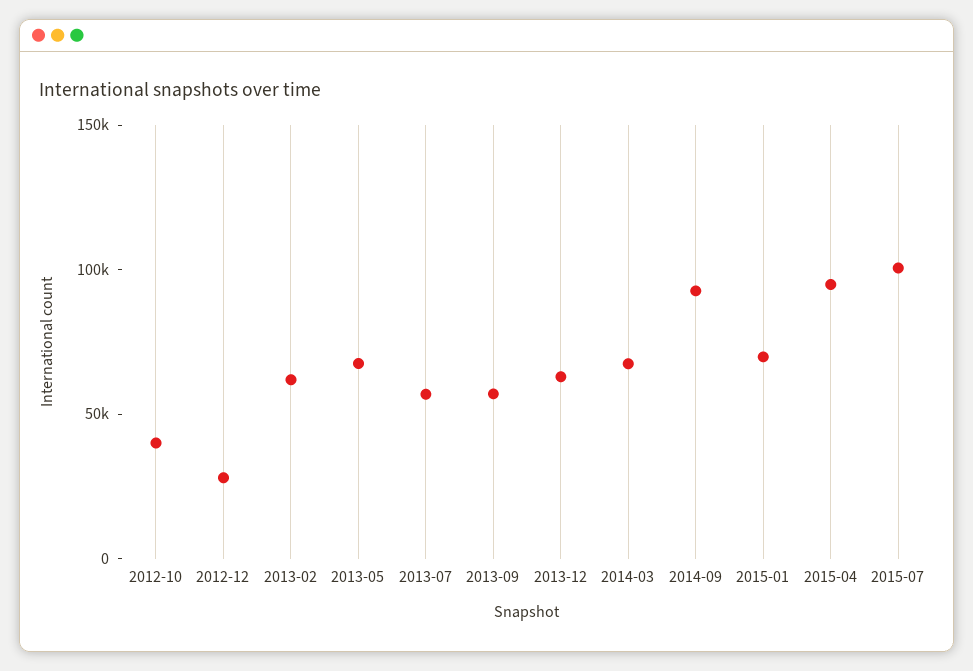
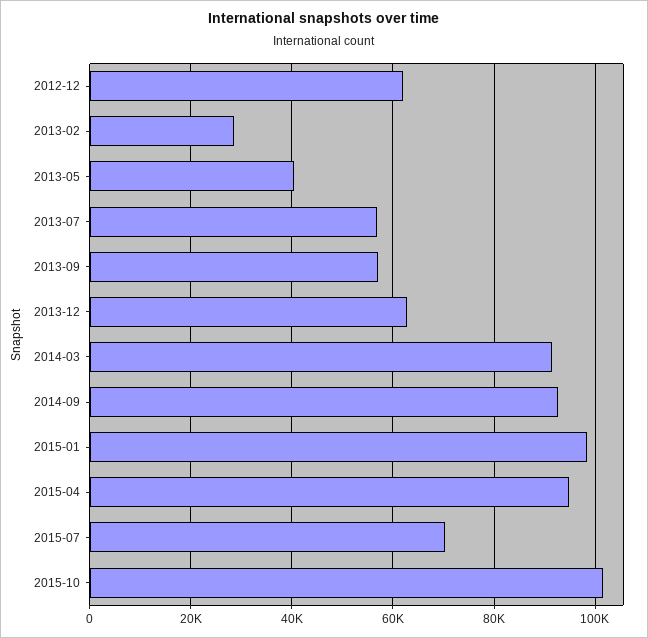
2012-10: 40000 -> none
2012-12: 30000 -> 62000
2013-02: 60000 -> 28000
2013-05: 70000 -> 40000
2014-03: 70000 -> 92000
2015-01: 70000 -> 98000
2015-07: 100000 -> 70000
2015-10: none -> 102000

